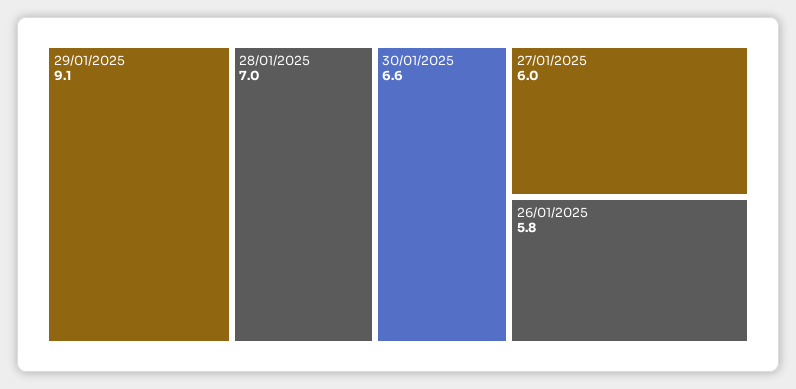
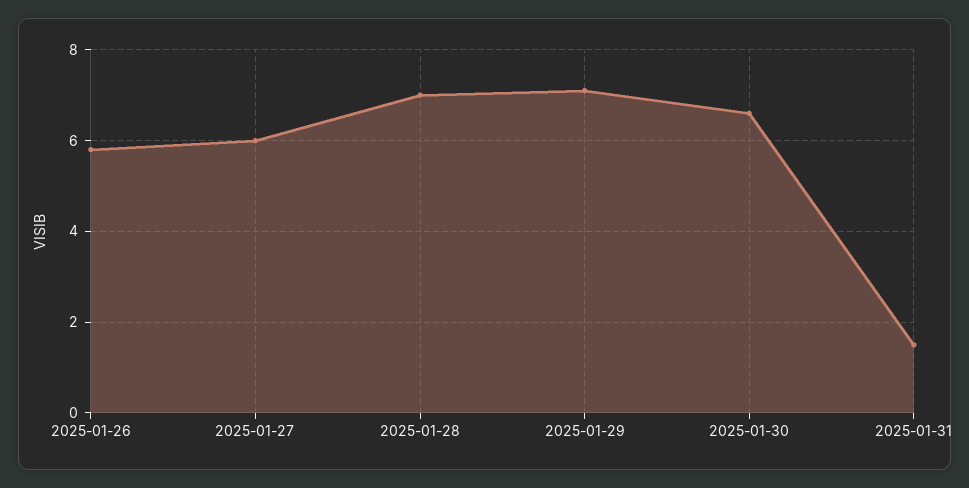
29/01/2025: 9.1 -> 7
2025-01-31: none -> 1.5

